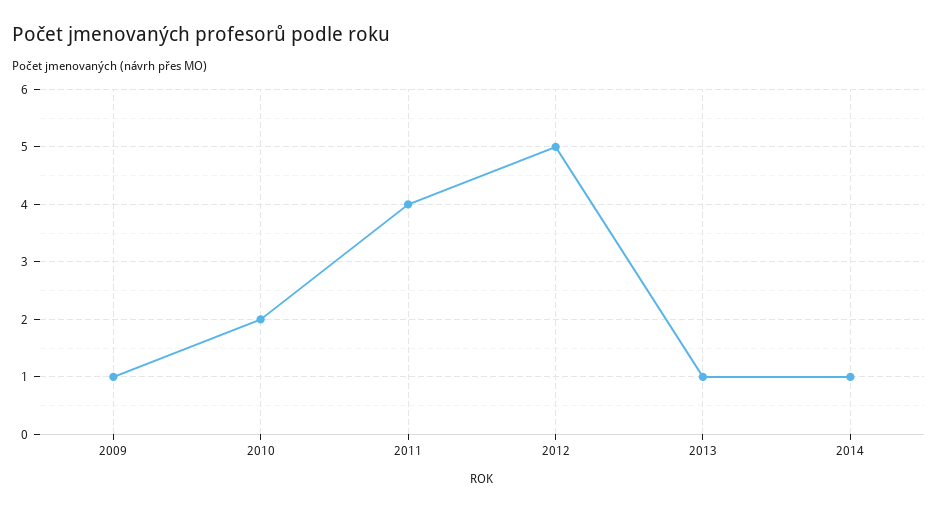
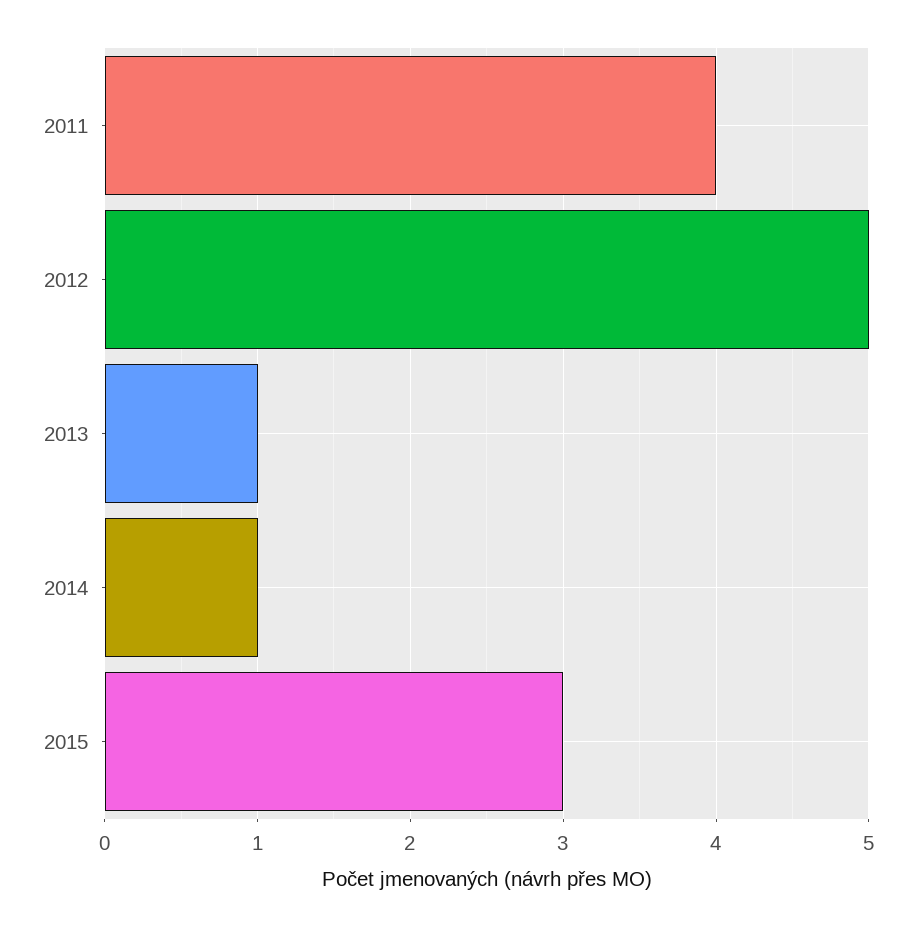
2009: 1 -> none
2010: 2 -> none
2015: none -> 3

